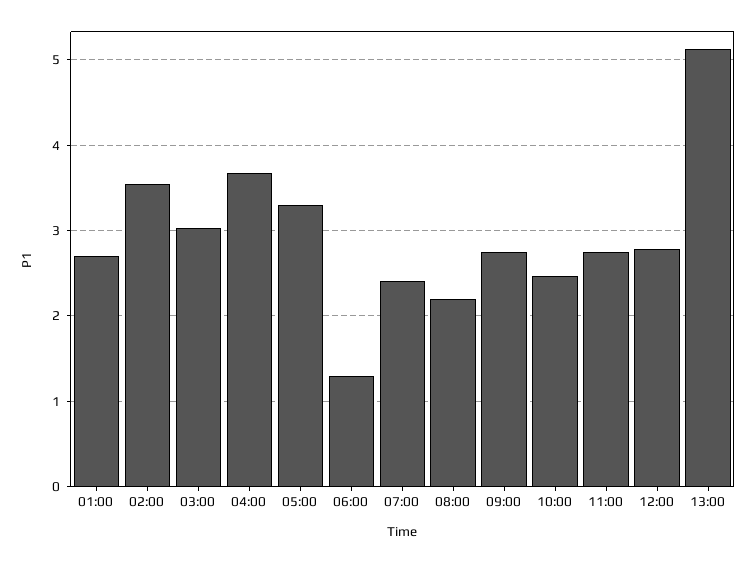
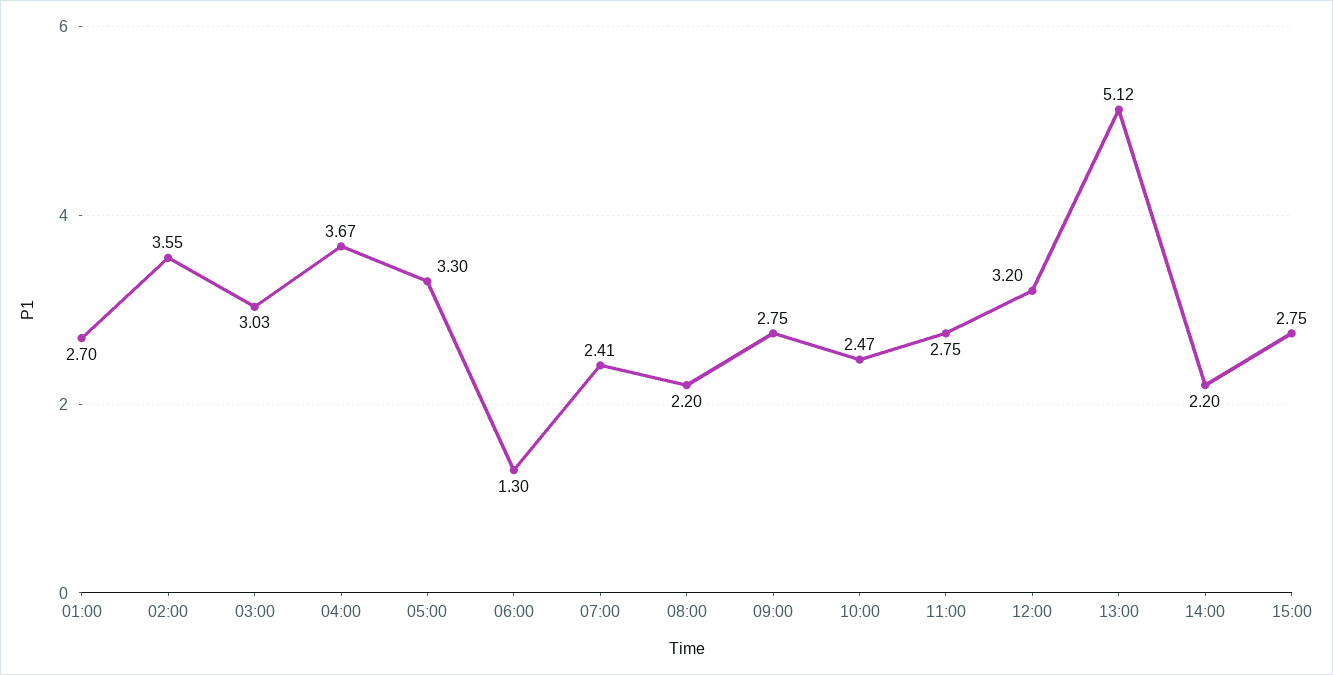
12:00: 2.8 -> 3.2
14:00: none -> 2.2
15:00: none -> 2.75

